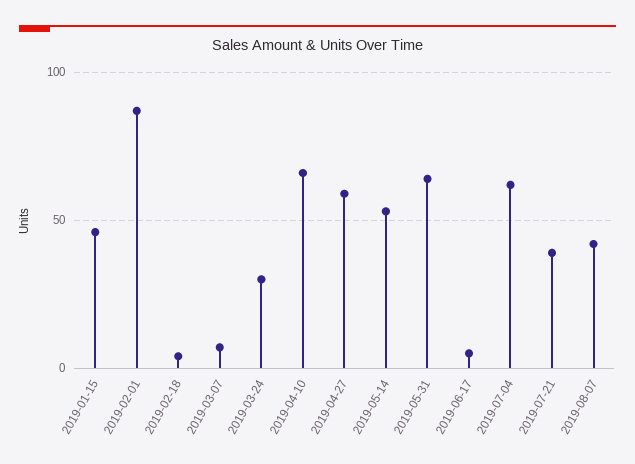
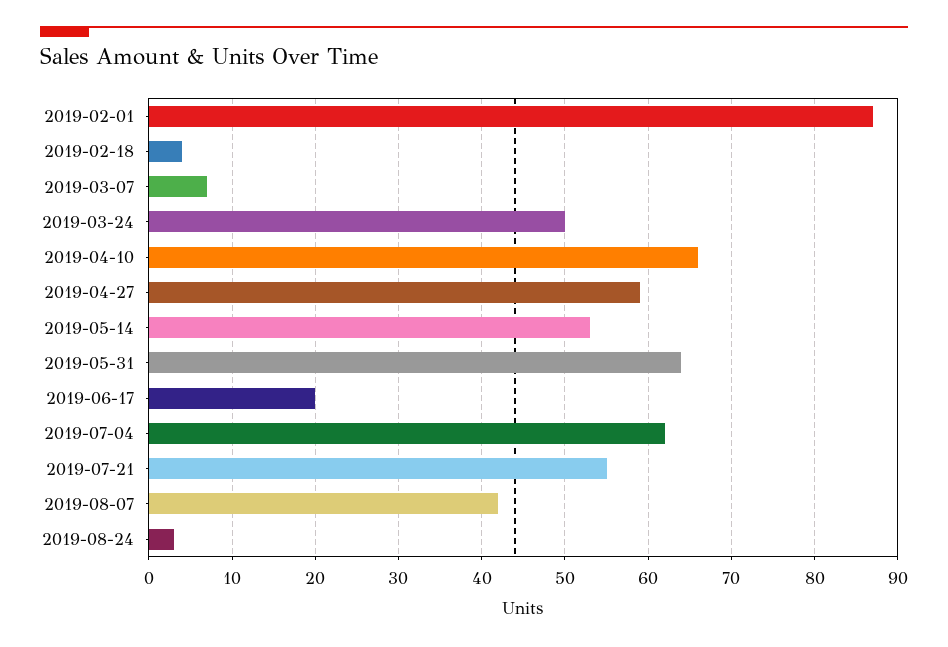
2019-01-15: 45 -> none
2019-03-24: 30 -> 50
2019-06-17: 5 -> 20
2019-07-21: 40 -> 55
2019-08-24: none -> 3

